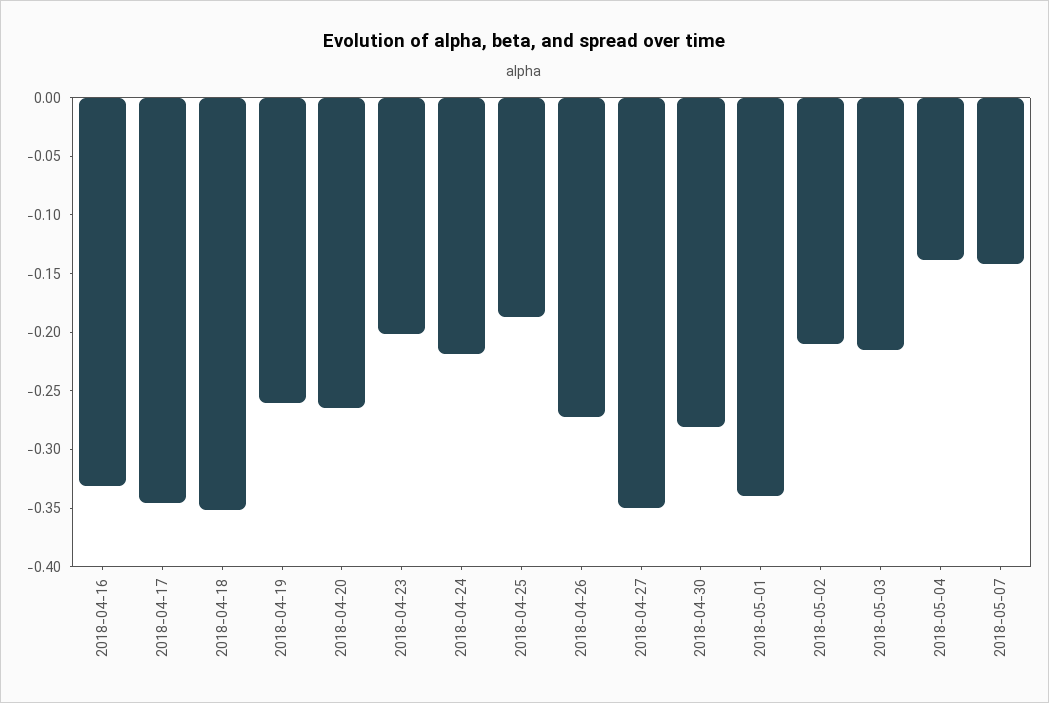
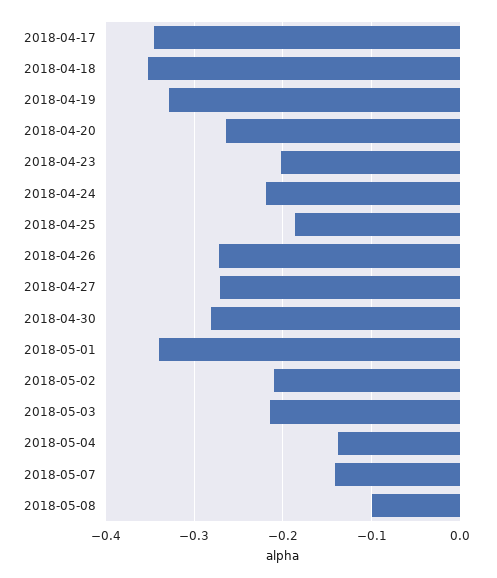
2018-04-16: -0.33 -> none
2018-04-19: -0.26 -> -0.33
2018-04-27: -0.35 -> -0.27
2018-05-08: none -> -0.1

